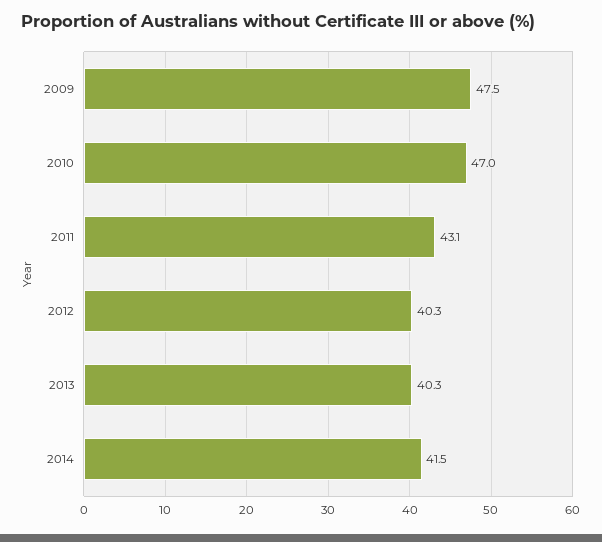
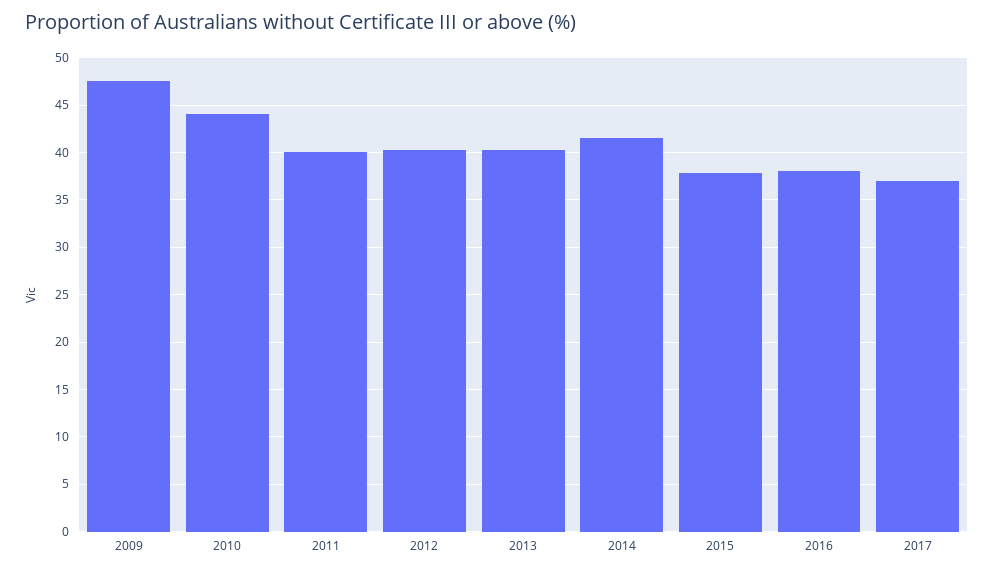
2010: 47 -> 44
2011: 43.1 -> 40
2015: none -> 38
2016: none -> 38
2017: none -> 37

